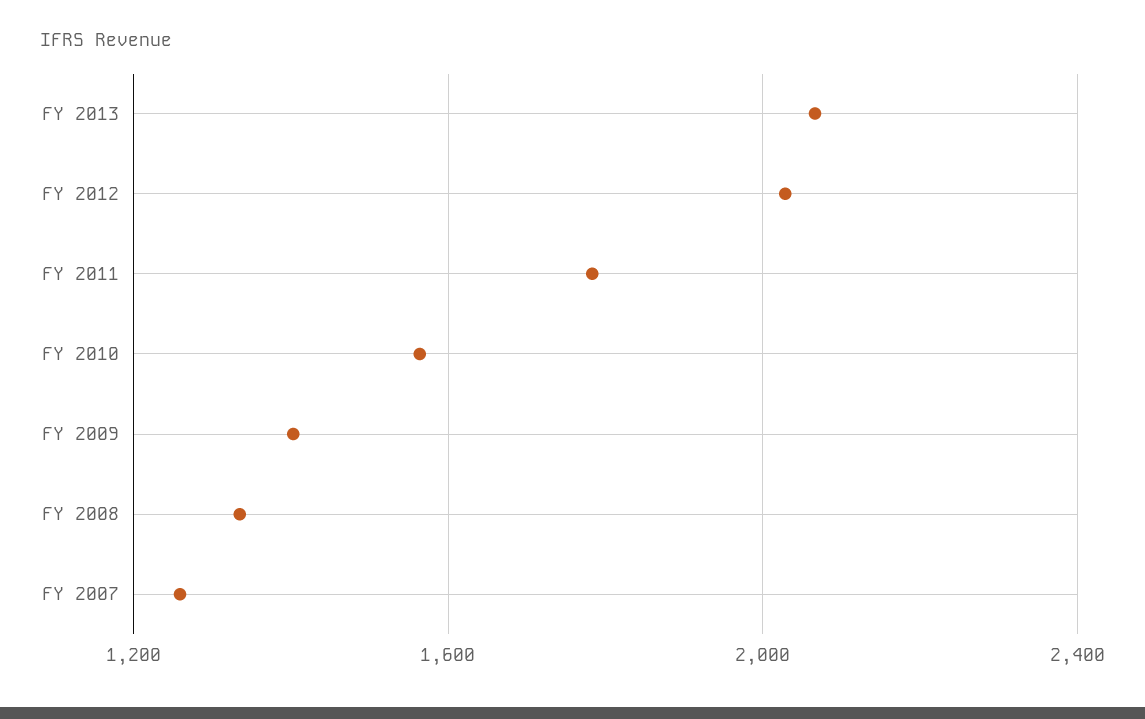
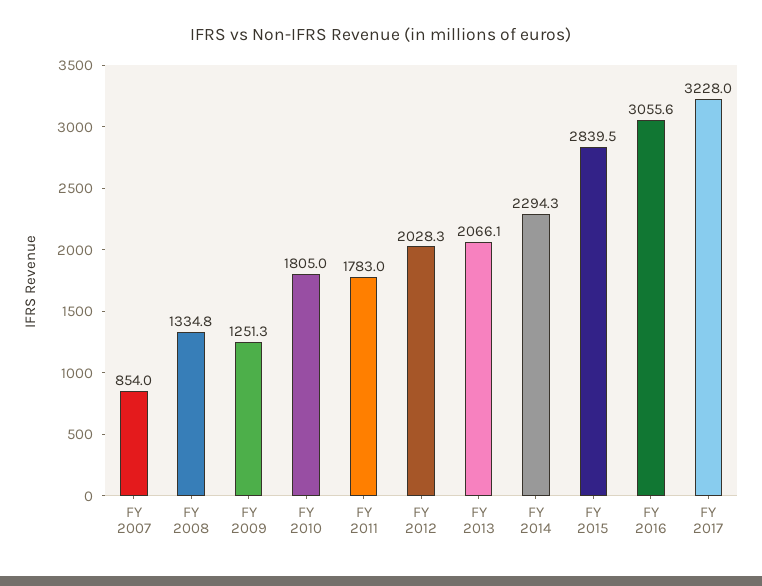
FY 2010: 1550 -> 1805
FY 2009: 1400 -> 1251.3
FY 2007: 1250 -> 854
FY 2014: none -> 2294.3
FY 2015: none -> 2839.5
FY 2016: none -> 3055.6
FY 2017: none -> 3228

